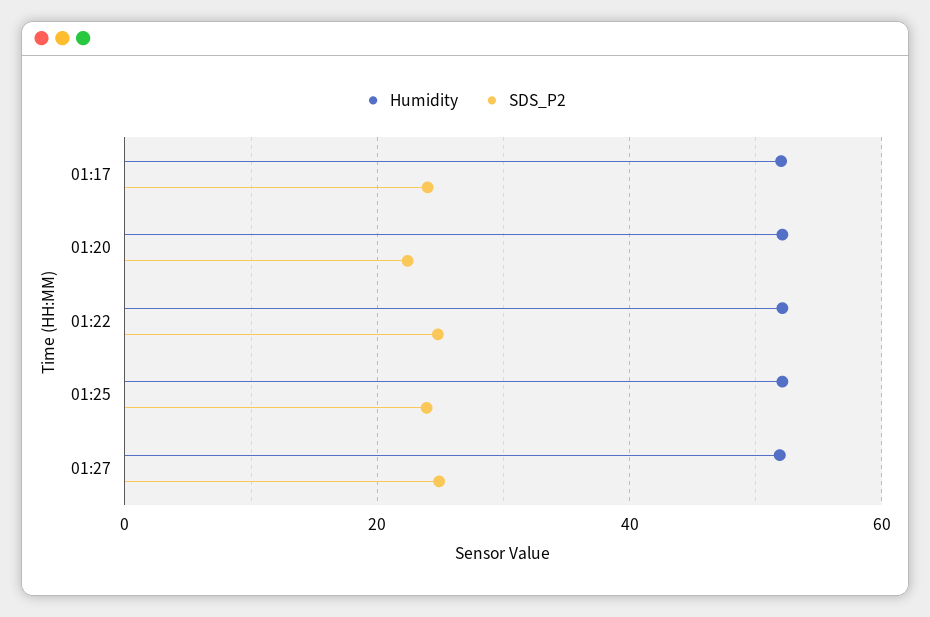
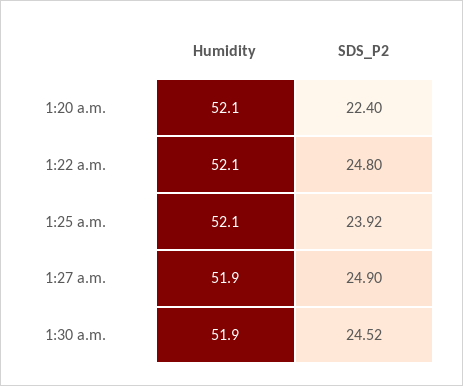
Humidity, 01:17: 52 -> none
SDS_P2, 01:17: 24 -> none
Humidity, 1:30 a.m.: none -> 51.9
SDS_P2, 1:30 a.m.: none -> 24.52

